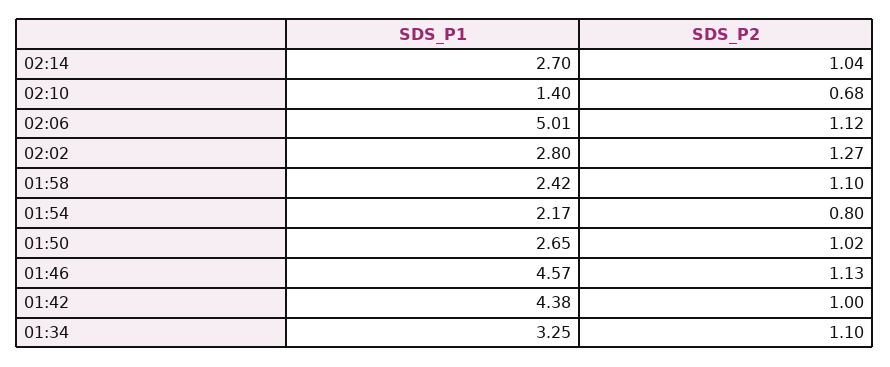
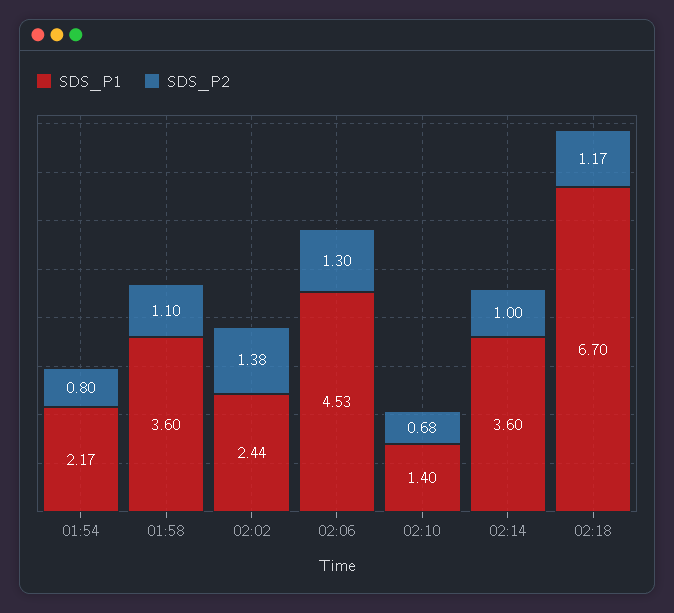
SDS_P1, 02:14: 2.7 -> 3.6
SDS_P2, 02:14: 1.04 -> 1
SDS_P1, 02:06: 5.01 -> 4.53
SDS_P2, 02:06: 1.12 -> 1.3
SDS_P1, 02:02: 2.8 -> 2.44
SDS_P2, 02:02: 1.27 -> 1.38
SDS_P1, 01:58: 2.42 -> 3.6
SDS_P1, 01:50: 2.65 -> none
SDS_P2, 01:50: 1.02 -> none
SDS_P1, 01:46: 4.57 -> none
SDS_P2, 01:46: 1.13 -> none
SDS_P1, 01:42: 4.38 -> none
SDS_P2, 01:42: 1 -> none
SDS_P1, 01:34: 3.25 -> none
SDS_P2, 01:34: 1.1 -> none
SDS_P1, 02:18: none -> 6.7
SDS_P2, 02:18: none -> 1.17

